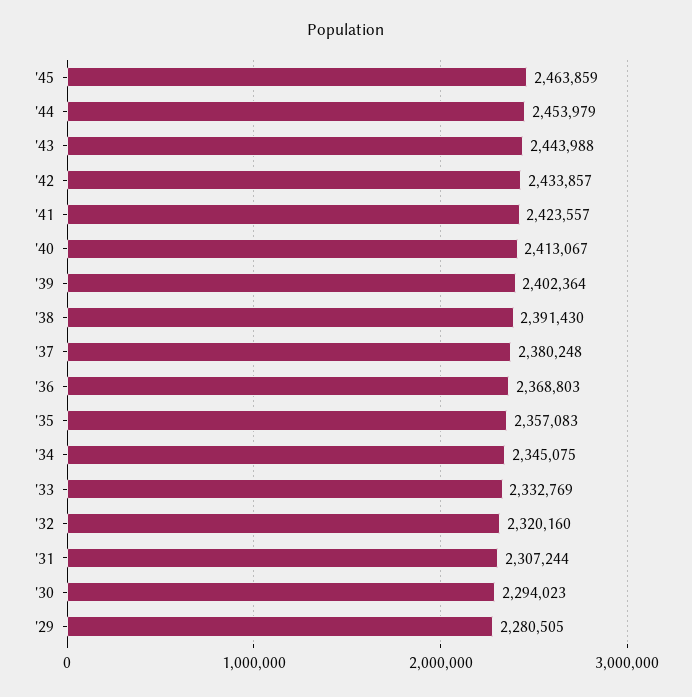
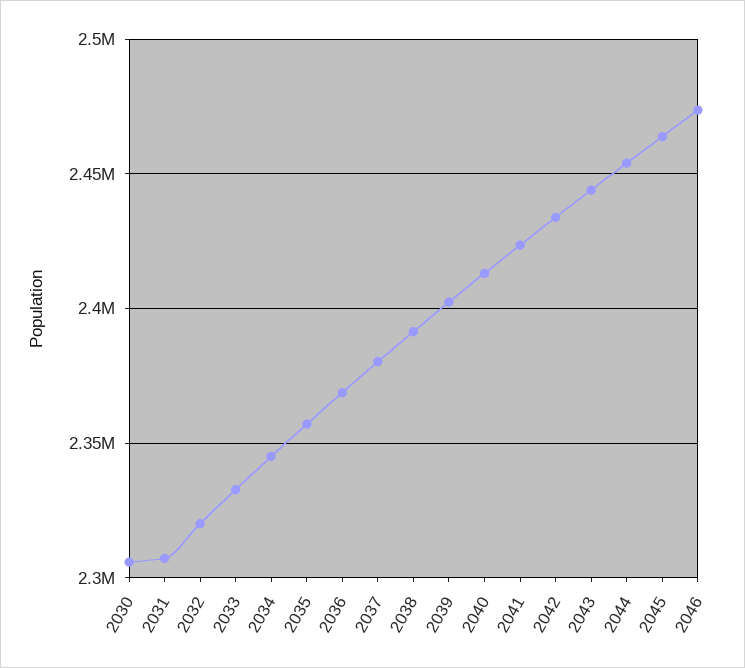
'30: 2294023 -> 2305000
'29: 2280505 -> none
2046: none -> 2475000

